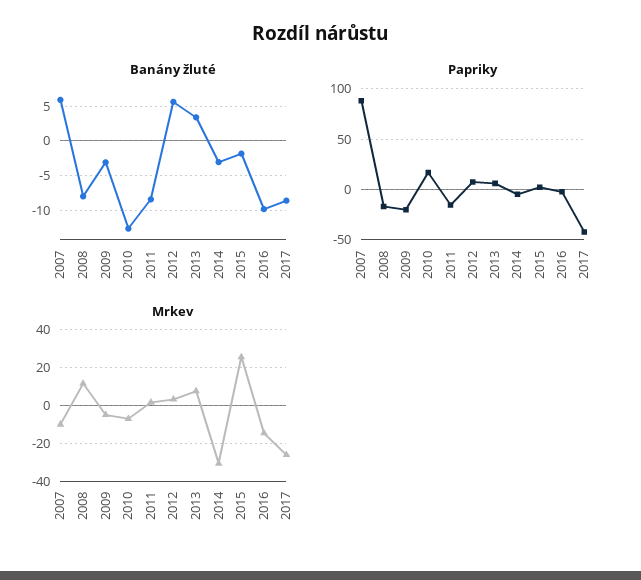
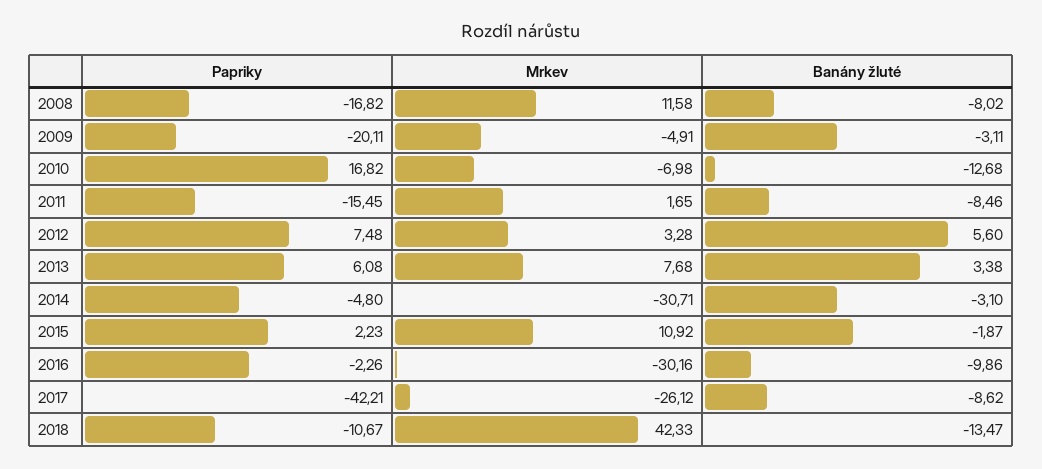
Banány žluté, 2007: 6 -> none
Papriky, 2007: 90 -> none
Mrkev, 2007: -10 -> none
Mrkev, 2015: 25 -> 10.92
Mrkev, 2016: -15 -> -30.16
Papriky, 2018: none -> -10.67
Mrkev, 2018: none -> 42.33
Banány žluté, 2018: none -> -13.47

